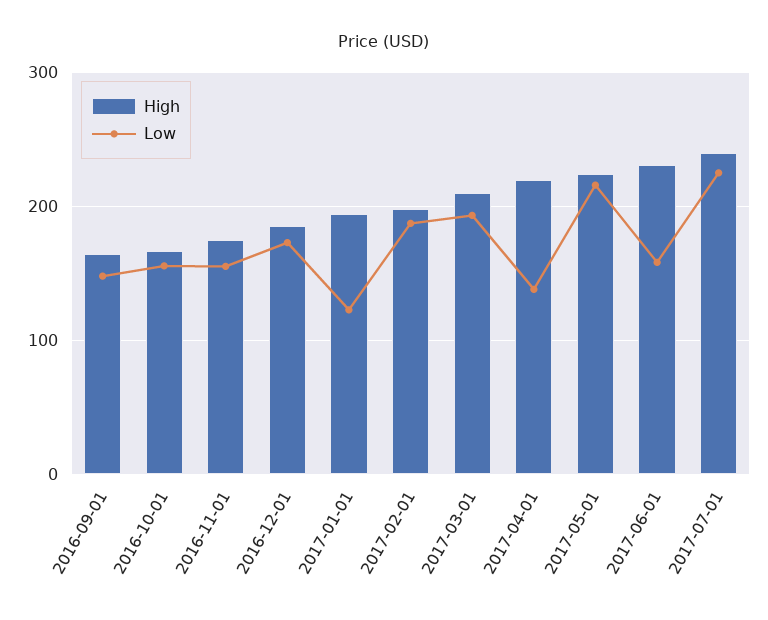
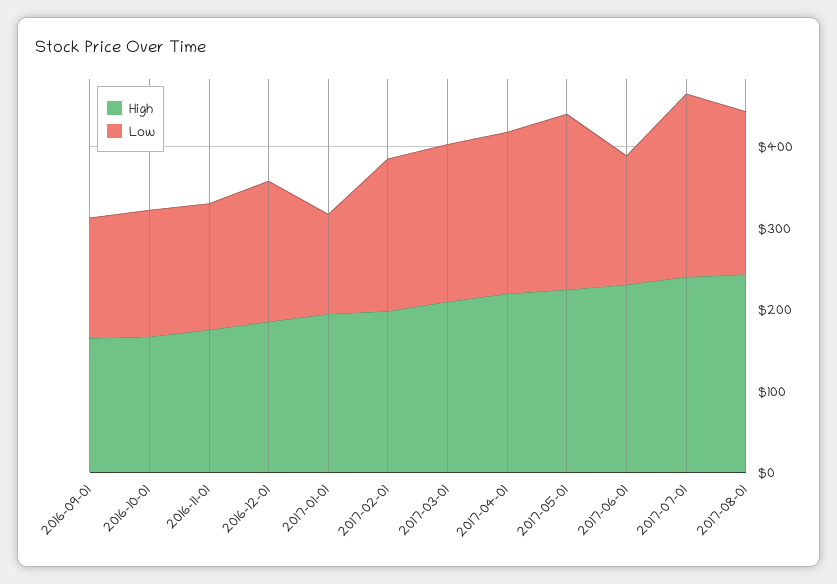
Low, 2017-04-01: 140 -> 200
High, 2017-08-01: none -> 240
Low, 2017-08-01: none -> 200

